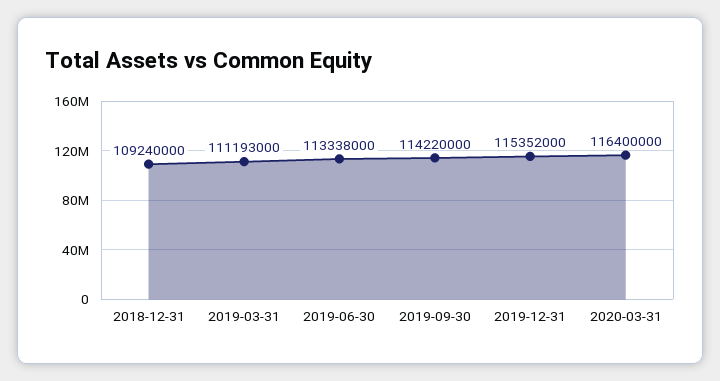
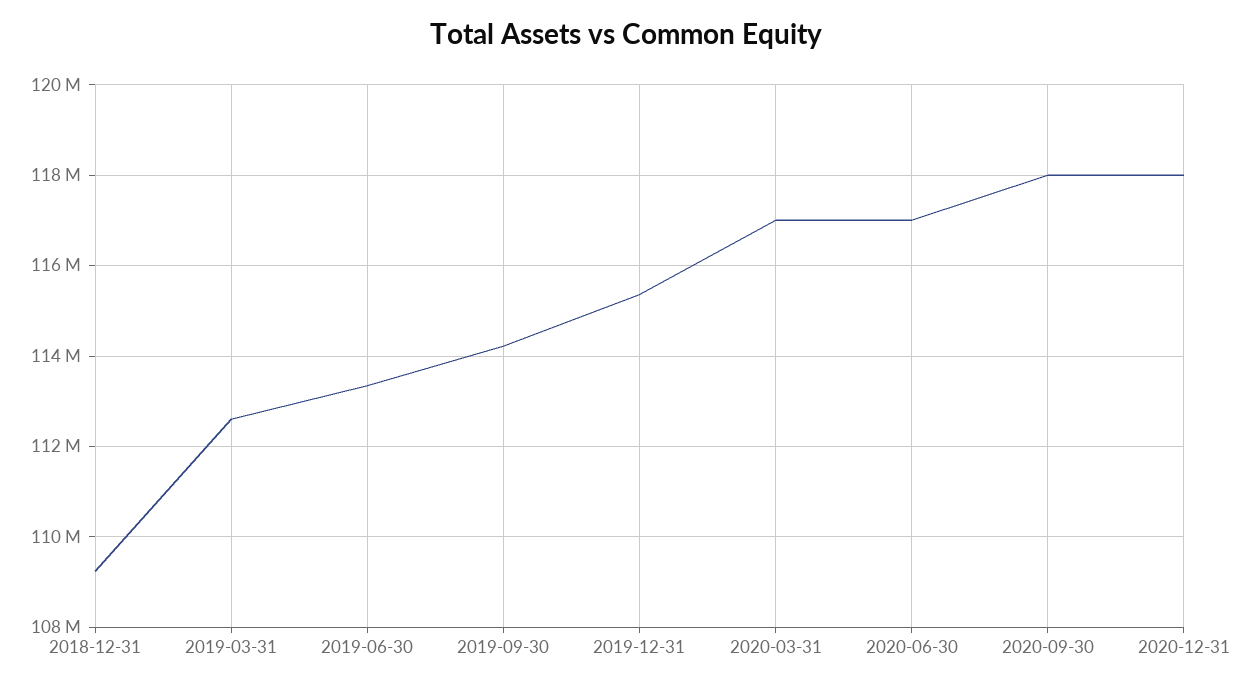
2019-03-31: 111193000 -> 112600000
2020-03-31: 116400000 -> 117000000
2020-06-30: none -> 117000000
2020-09-30: none -> 118000000
2020-12-31: none -> 118000000

